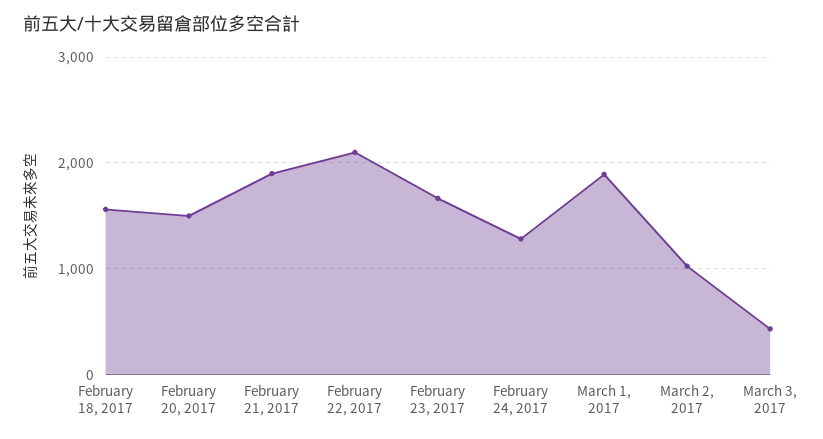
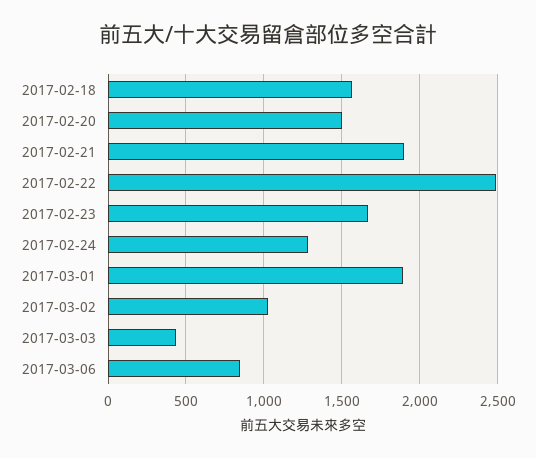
February 22, 2017: 2100 -> 2500
2017-03-06: none -> 850

